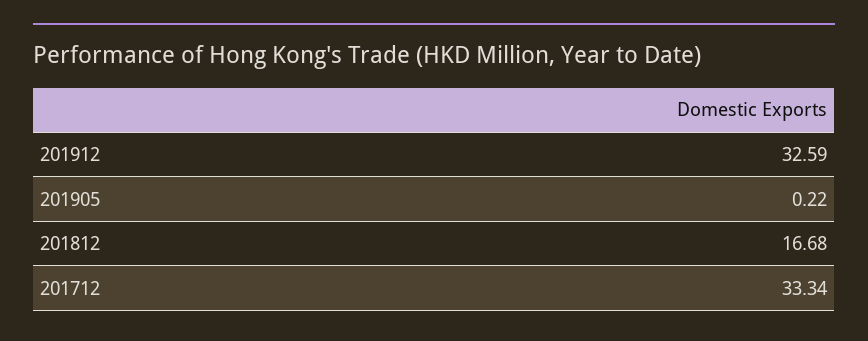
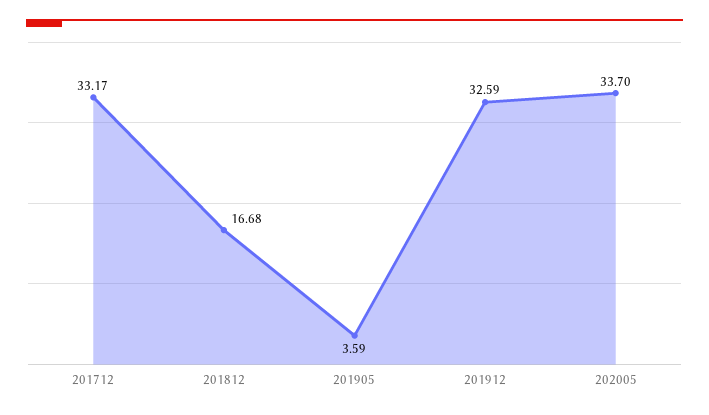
201905: 0.22 -> 3.59
201712: 33.34 -> 33.17
202005: none -> 33.7

